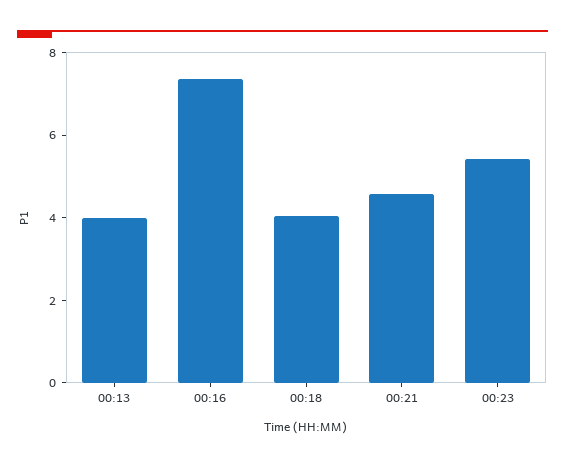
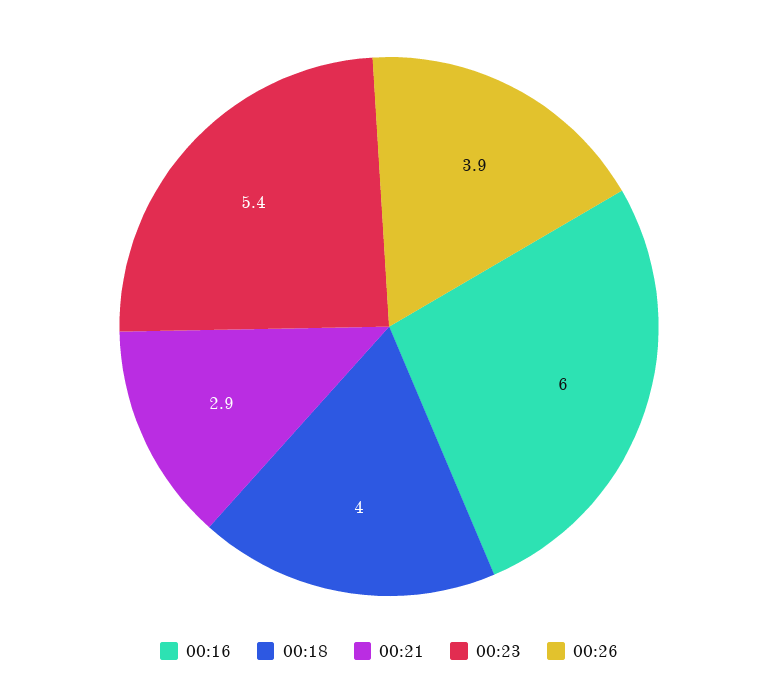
00:13: 4 -> none
00:16: 7.5 -> 6
00:21: 4.5 -> 2.9
00:26: none -> 3.9

